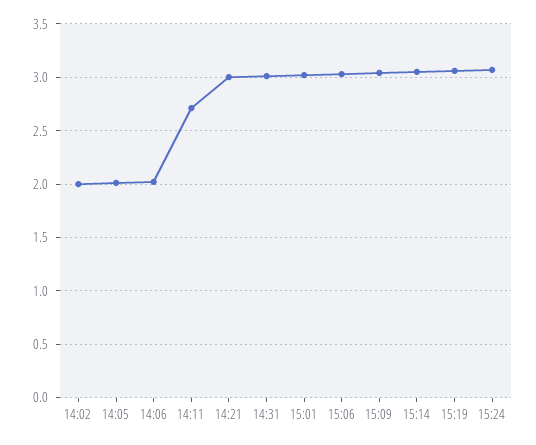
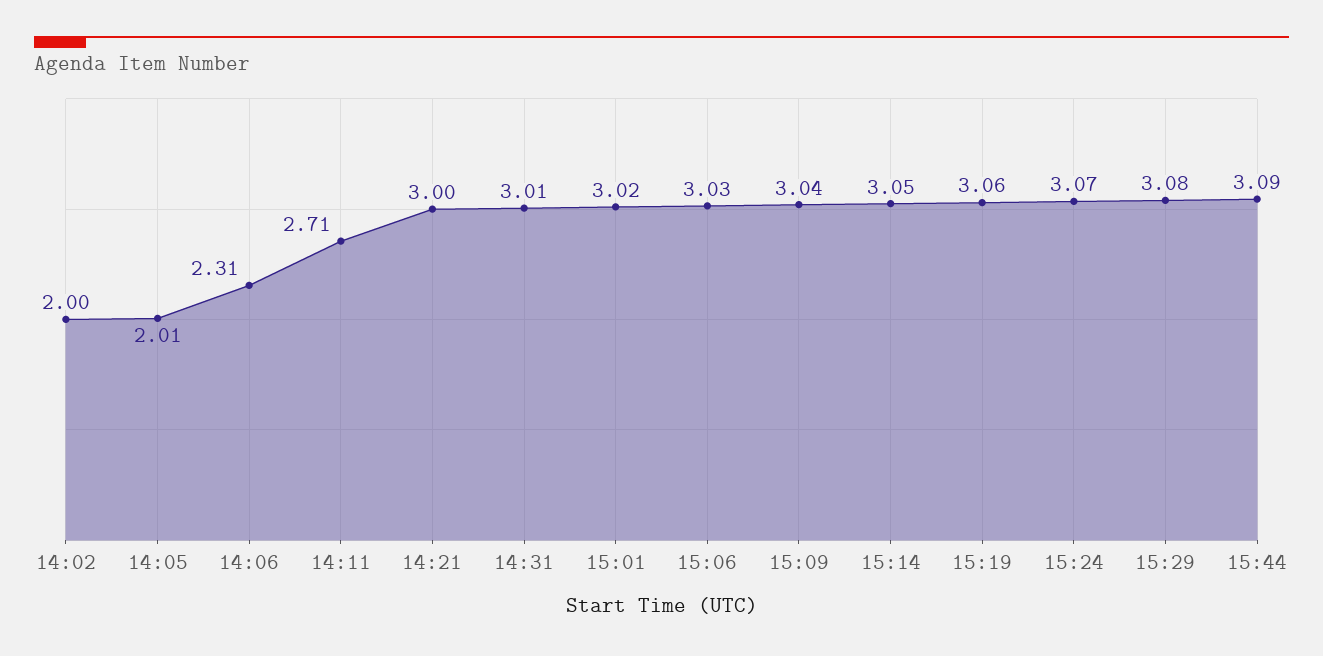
14:06: 2 -> 2.31
15:29: none -> 3.08
15:44: none -> 3.09

